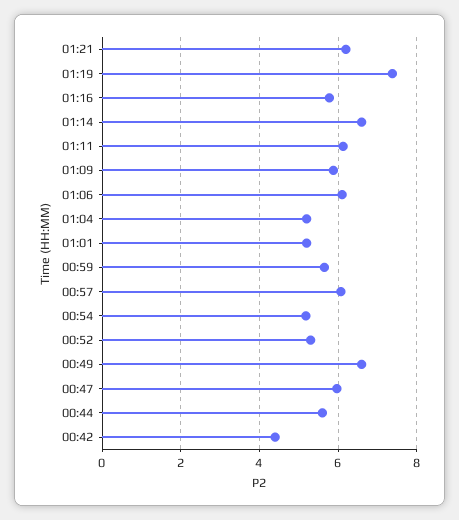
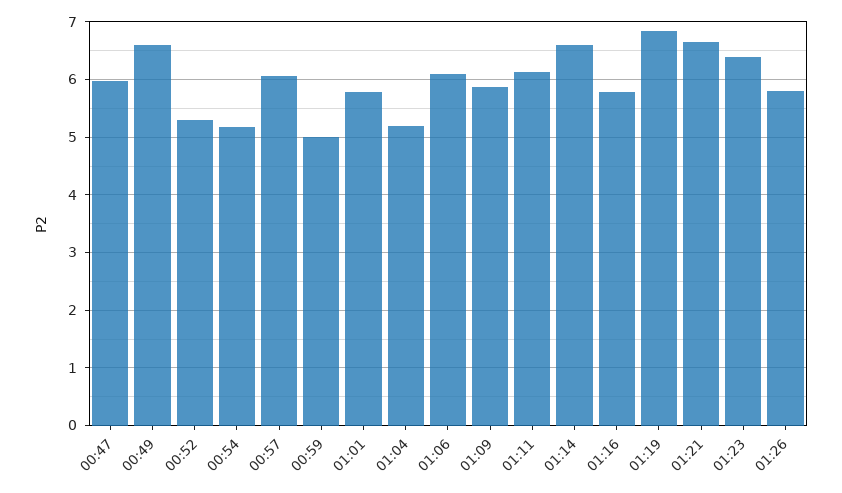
01:21: 6.2 -> 6.6
01:19: 7.4 -> 6.8
01:01: 5.2 -> 5.8
00:59: 5.6 -> 5
00:44: 5.6 -> none
00:42: 4.4 -> none
01:23: none -> 6.4
01:26: none -> 5.8

